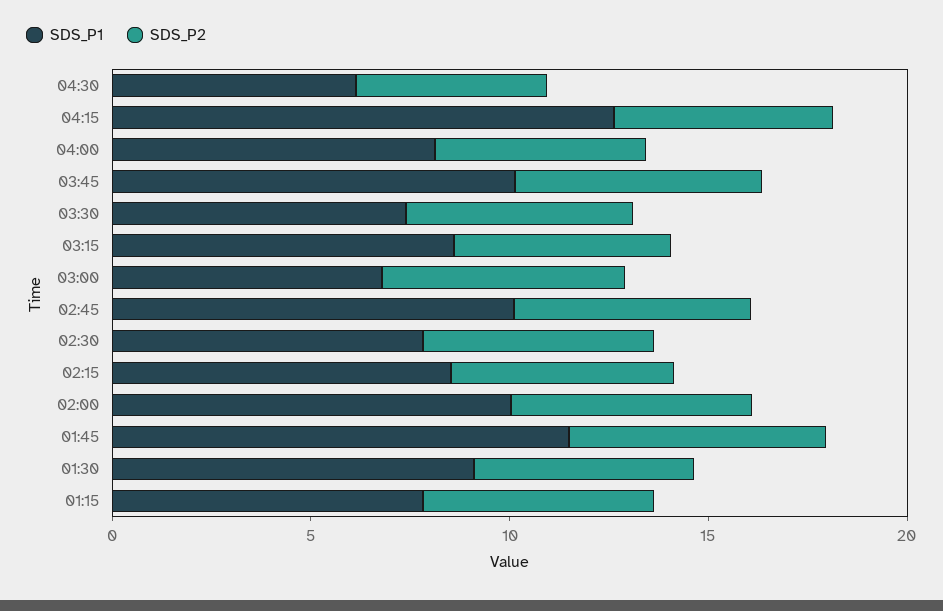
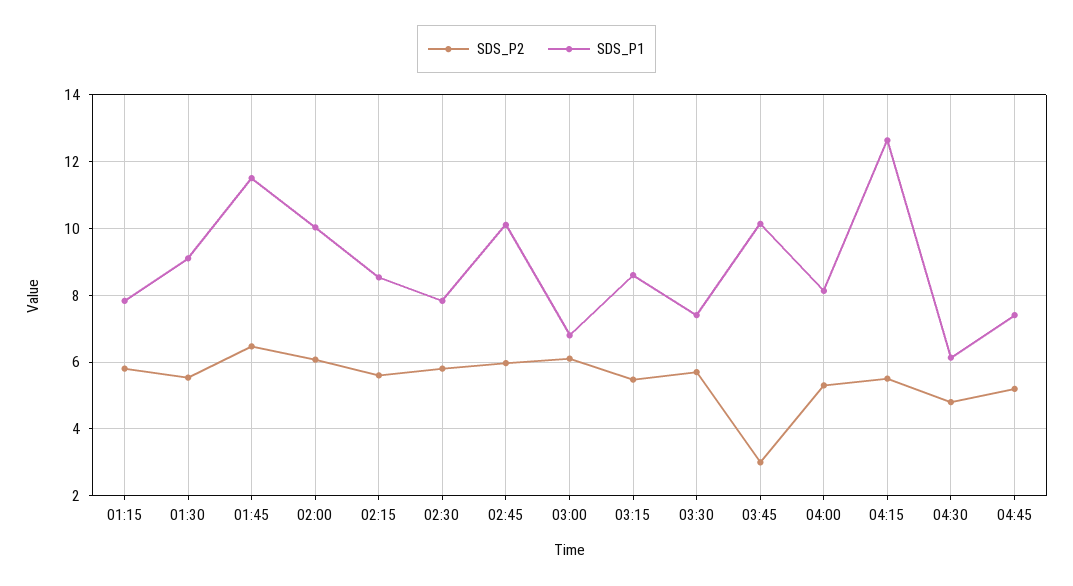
SDS_P2, 03:45: 6 -> 3
SDS_P2, 04:45: none -> 5.2
SDS_P1, 04:45: none -> 7.4

